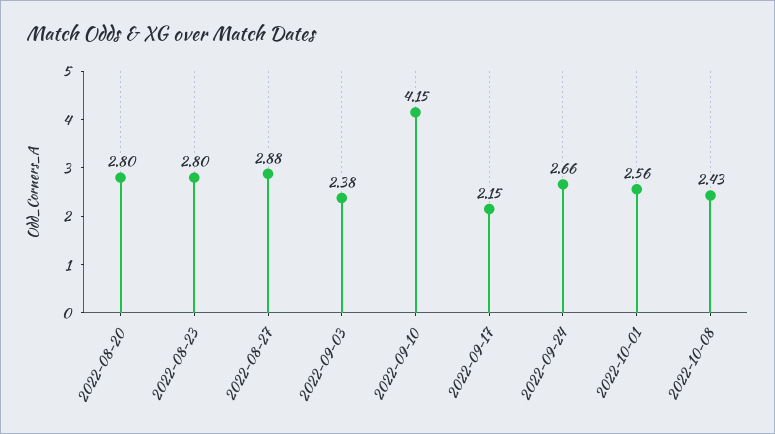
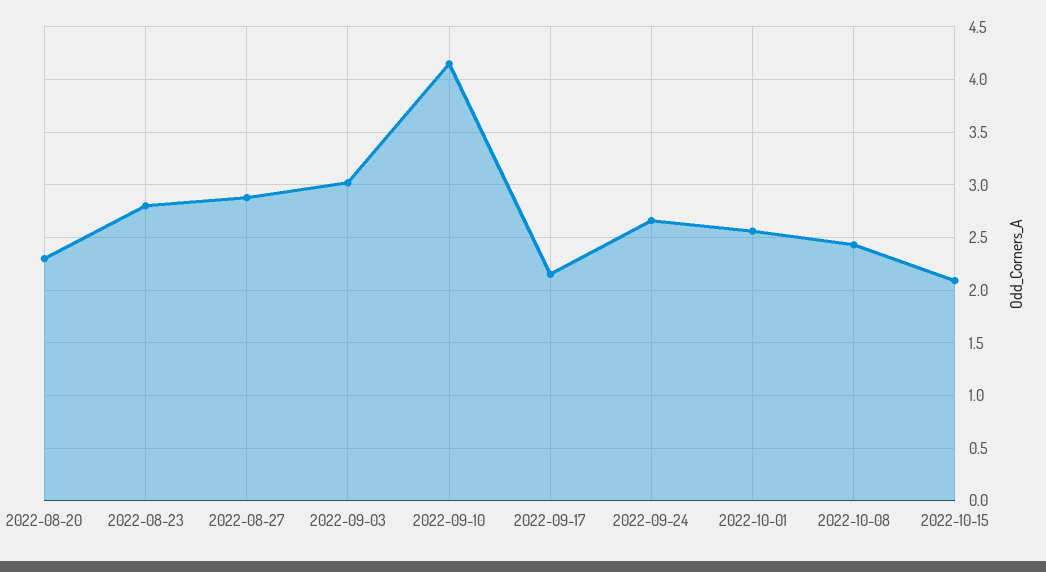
2022-08-20: 2.8 -> 2.3
2022-09-03: 2.38 -> 3
2022-10-15: none -> 2.1

